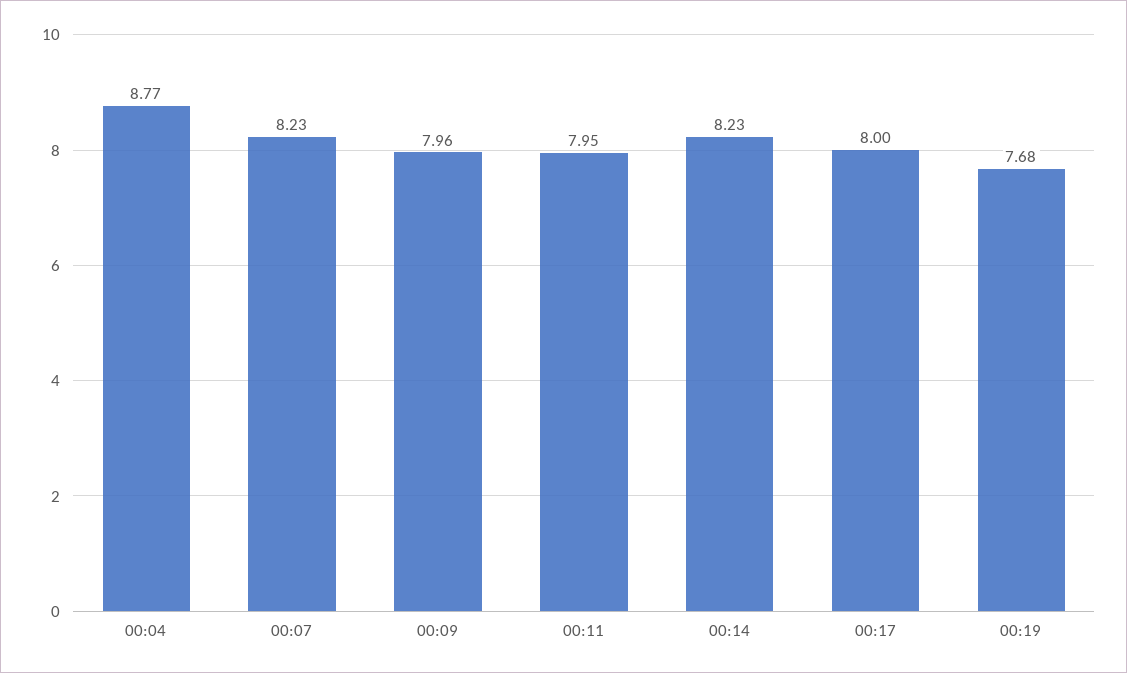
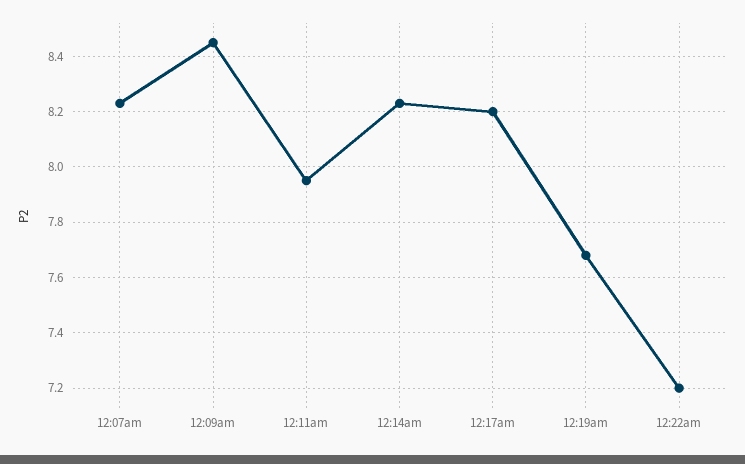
00:04: 8.77 -> none
00:09: 7.96 -> 8.45
00:17: 8 -> 8.2
12:22am: none -> 7.2

